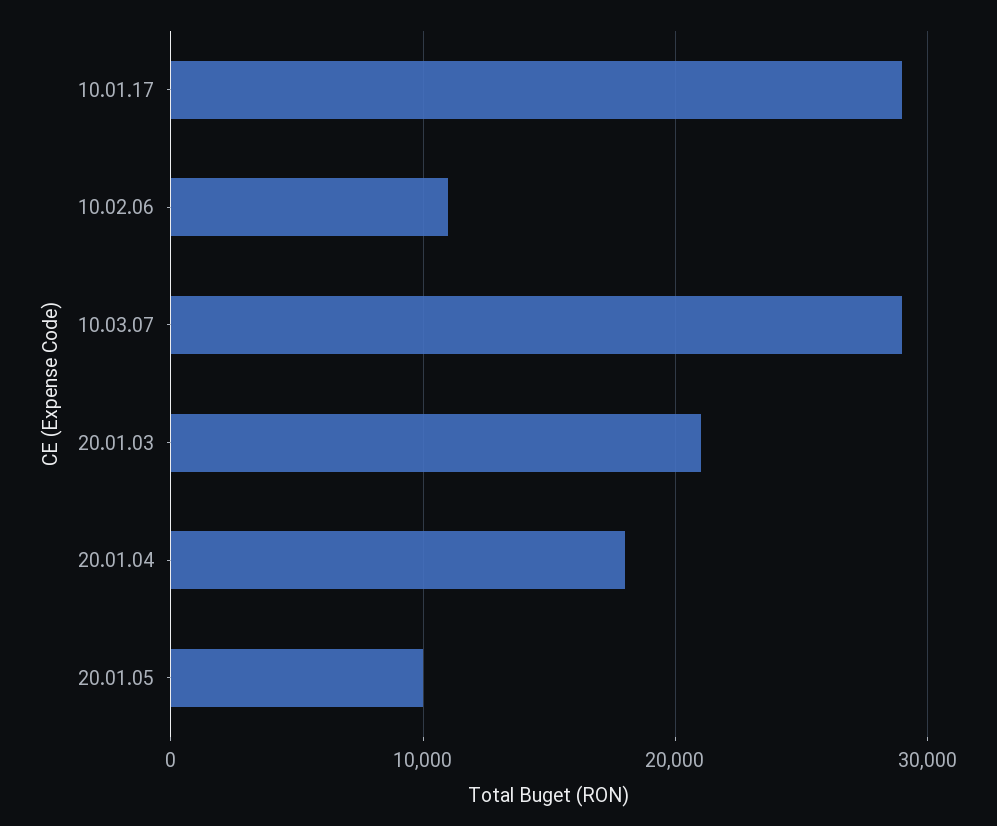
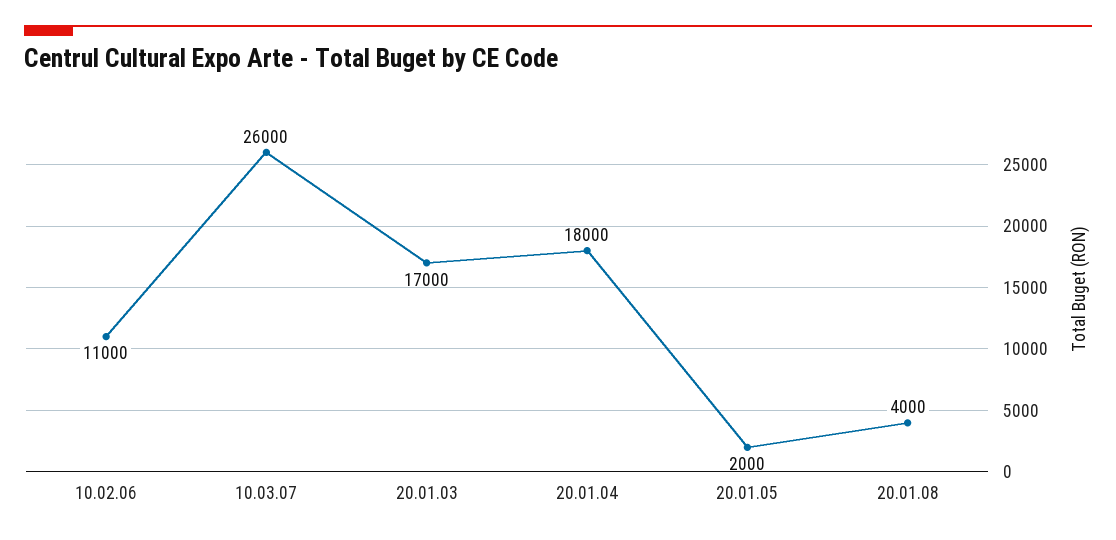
10.01.17: 29000 -> none
10.03.07: 29000 -> 26000
20.01.03: 21000 -> 17000
20.01.05: 10000 -> 2000
20.01.08: none -> 4000

